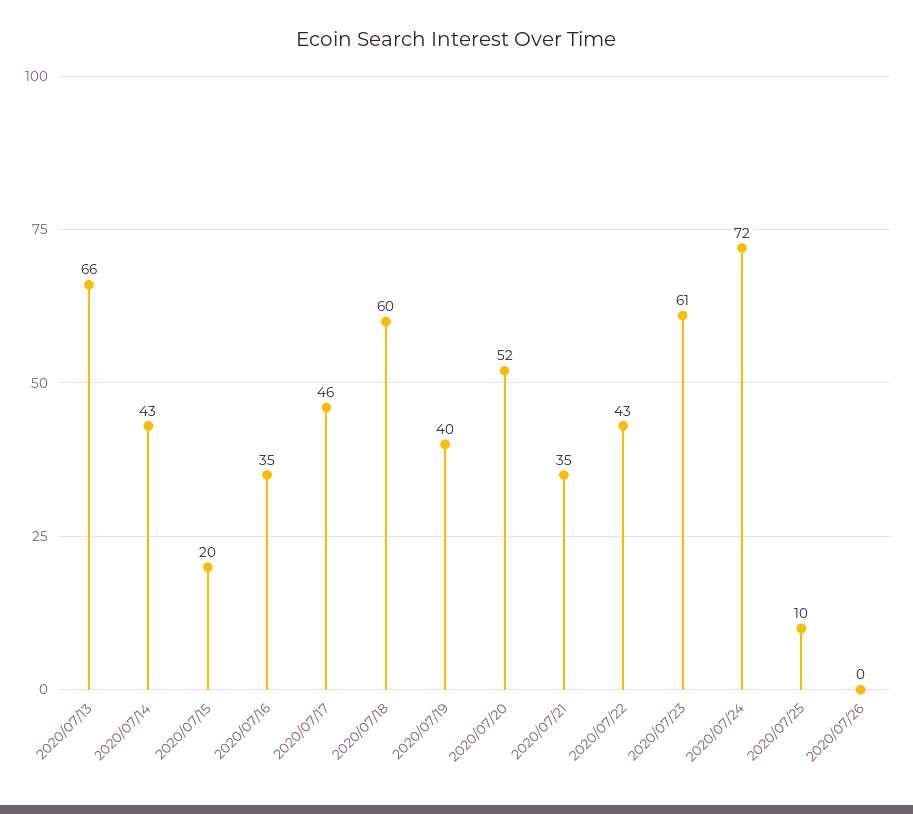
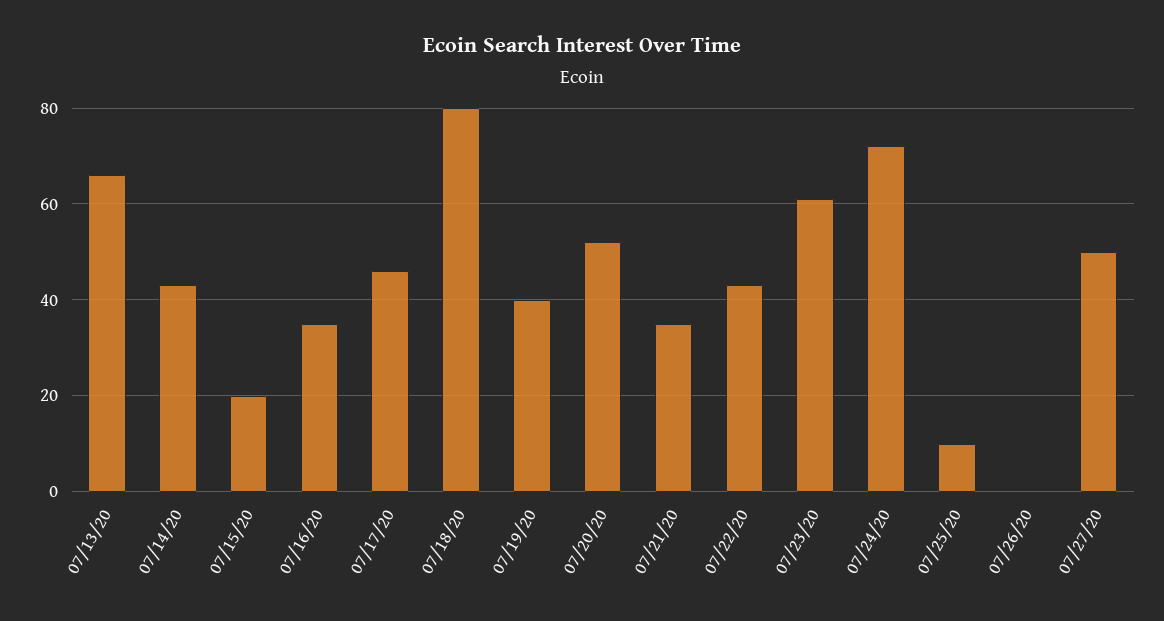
2020/07/18: 60 -> 80
07/27/20: none -> 50

